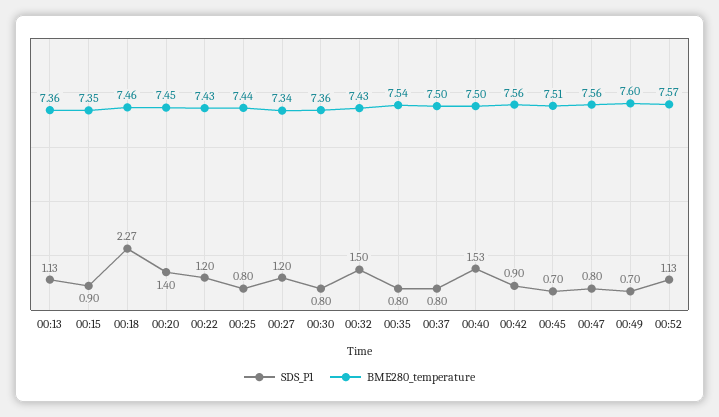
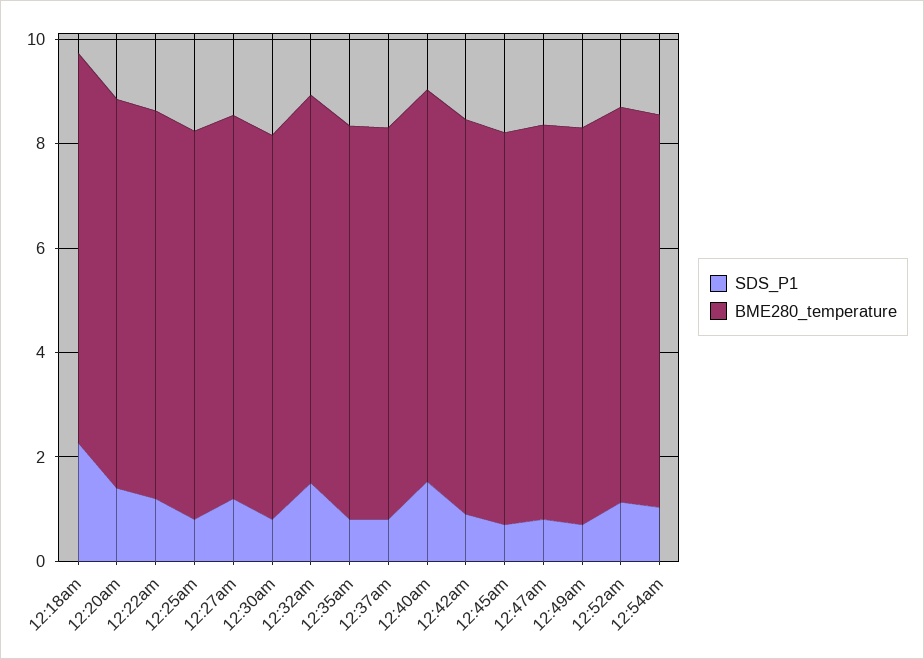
SDS_P1, 00:13: 1.13 -> none
BME280_temperature, 00:13: 7.36 -> none
SDS_P1, 00:15: 0.9 -> none
BME280_temperature, 00:15: 7.35 -> none
SDS_P1, 12:54am: none -> 1
BME280_temperature, 12:54am: none -> 7.5

